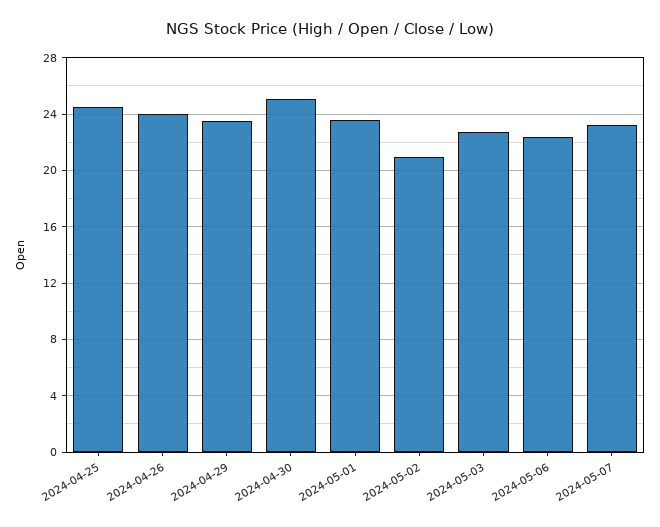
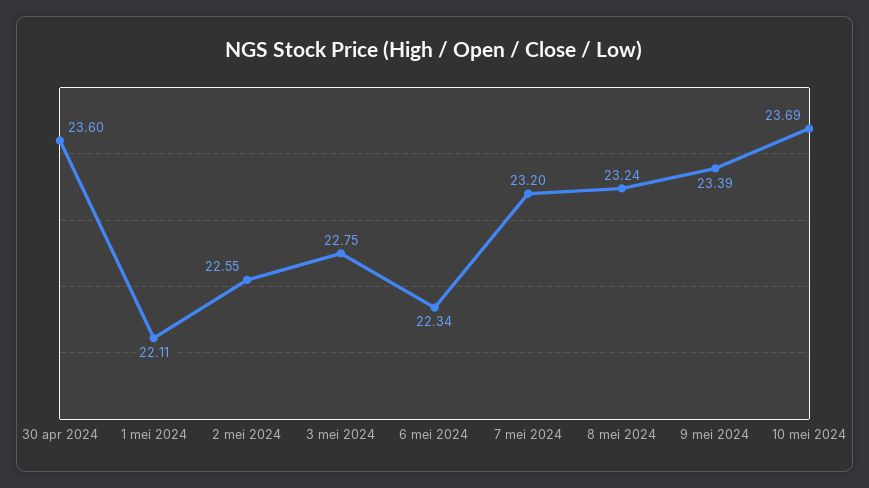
2024-04-25: 24.5 -> none
2024-04-26: 24 -> none
2024-04-29: 23.5 -> none
2024-04-30: 25 -> 23.6
2024-05-01: 23.5 -> 22.11
2024-05-02: 21 -> 22.55
8 mei 2024: none -> 23.24
9 mei 2024: none -> 23.39
10 mei 2024: none -> 23.69

